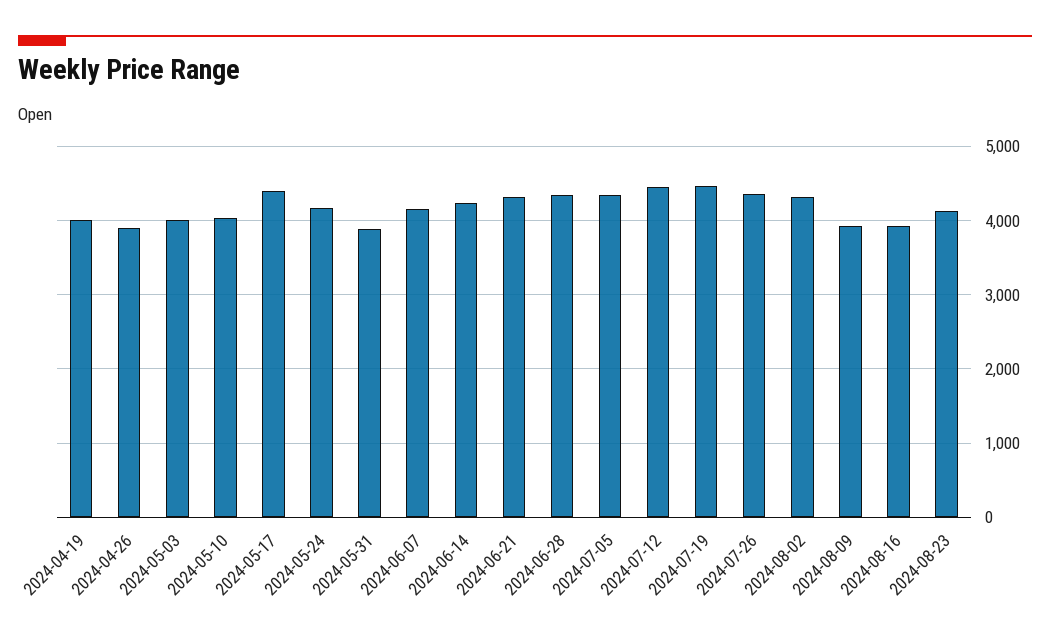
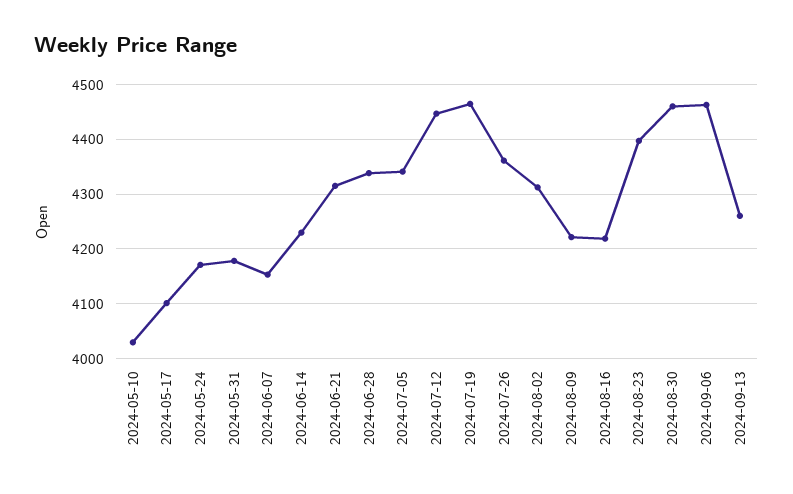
2024-04-19: 4000 -> none
2024-04-26: 3900 -> none
2024-05-03: 4000 -> none
2024-05-17: 4400 -> 4100
2024-05-31: 3900 -> 4180
2024-08-09: 3900 -> 4220
2024-08-16: 3900 -> 4220
2024-08-23: 4100 -> 4400
2024-08-30: none -> 4460
2024-09-06: none -> 4460
2024-09-13: none -> 4260

